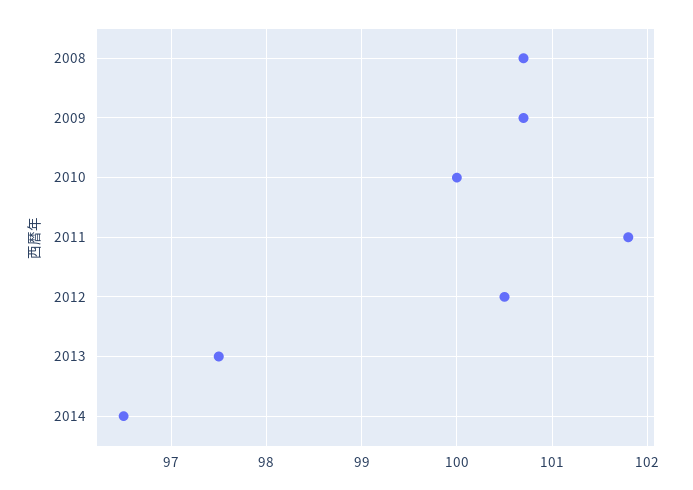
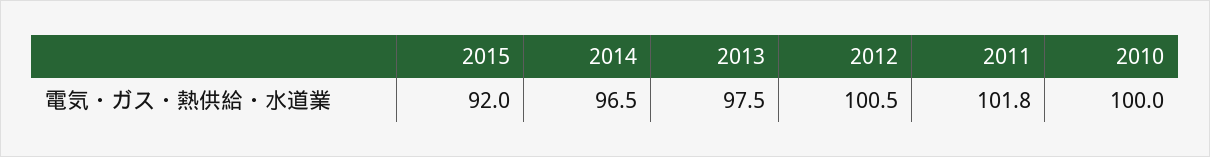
2008: 100.7 -> none
2009: 100.7 -> none
2015: none -> 92

